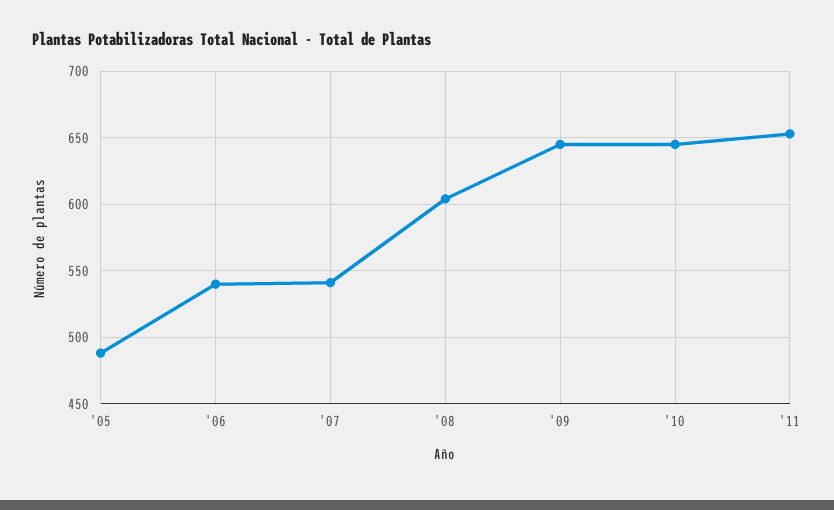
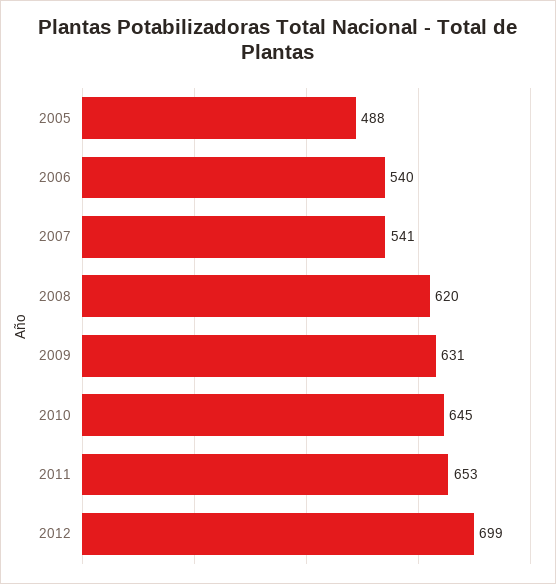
'08: 605 -> 620
'09: 645 -> 631
2012: none -> 699

